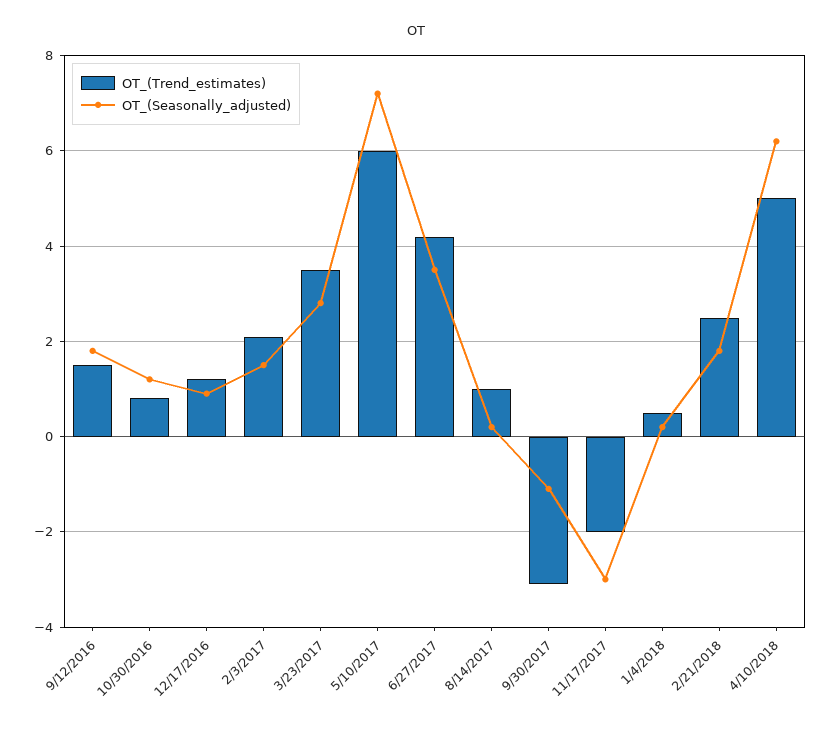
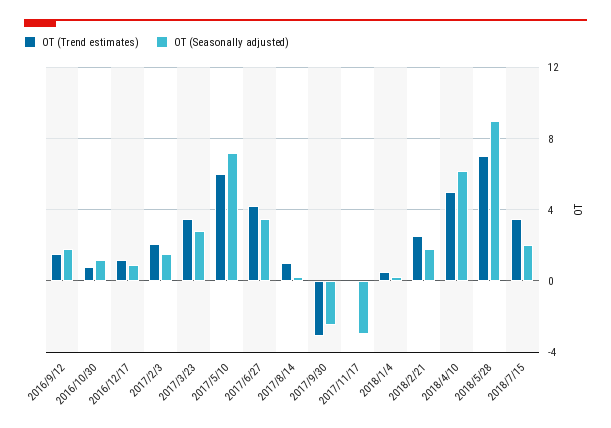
OT_(Seasonally_adjusted), 9/30/2017: -1 -> -2.5
OT_(Trend_estimates), 11/17/2017: -2 -> 0
OT_(Trend_estimates), 2018/5/28: none -> 7
OT_(Seasonally_adjusted), 2018/5/28: none -> 9
OT_(Trend_estimates), 2018/7/15: none -> 3.5
OT_(Seasonally_adjusted), 2018/7/15: none -> 2

